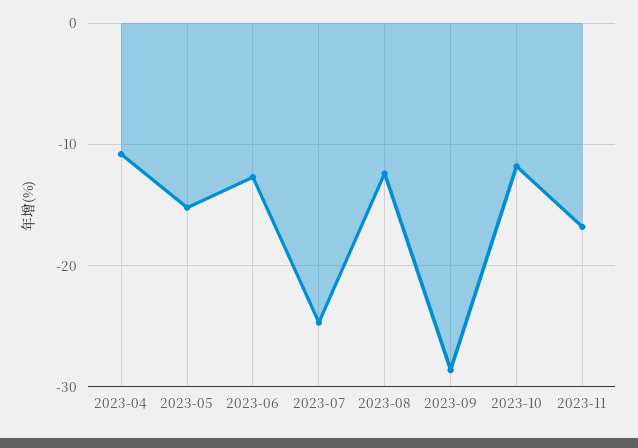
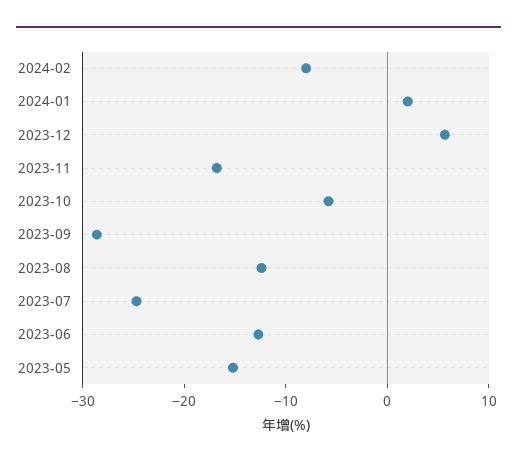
2023-04: -11 -> none
2023-10: -12 -> -6
2024-02: none -> -8
2024-01: none -> 2
2023-12: none -> 6

